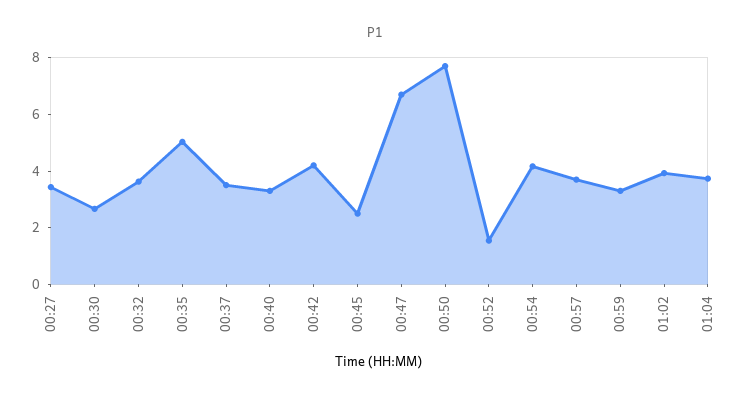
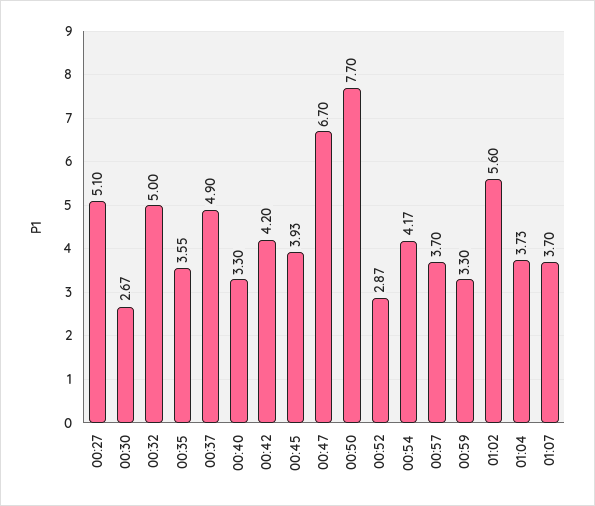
00:27: 3.5 -> 5.1
00:32: 3.5 -> 5
00:35: 5 -> 3.55
00:37: 3.5 -> 4.9
00:45: 2.5 -> 3.93
00:52: 1.5 -> 2.87
01:02: 4 -> 5.6
01:07: none -> 3.7

